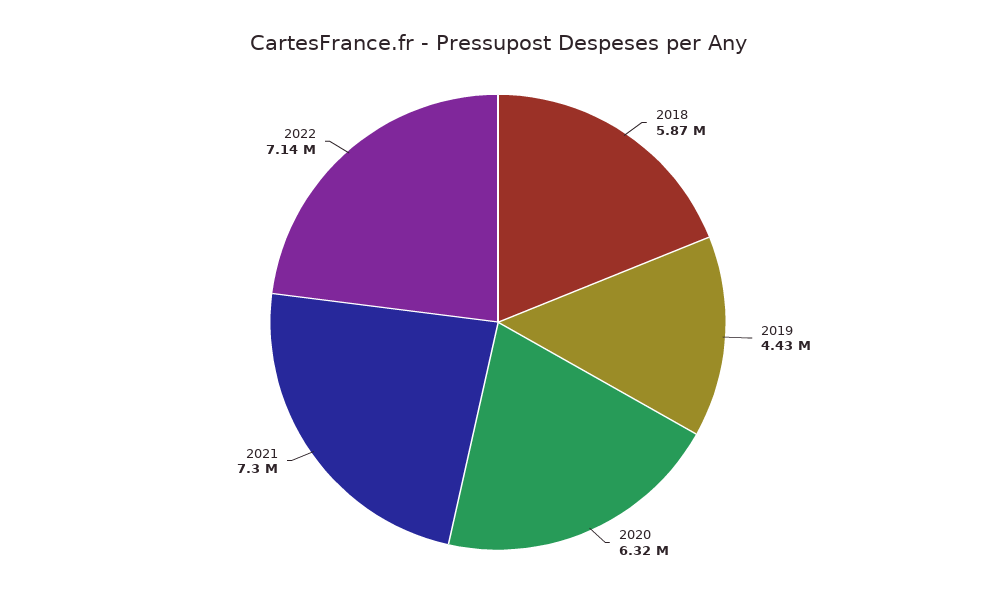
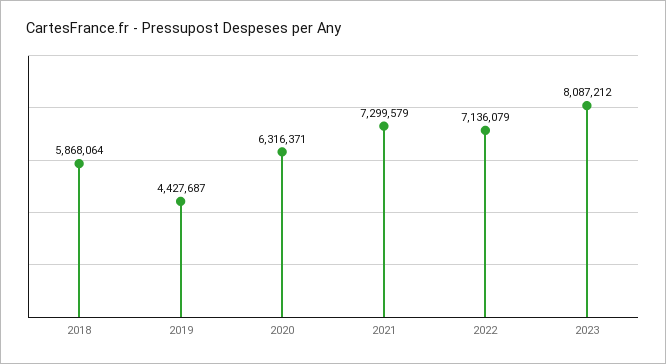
2023: none -> 8087212

